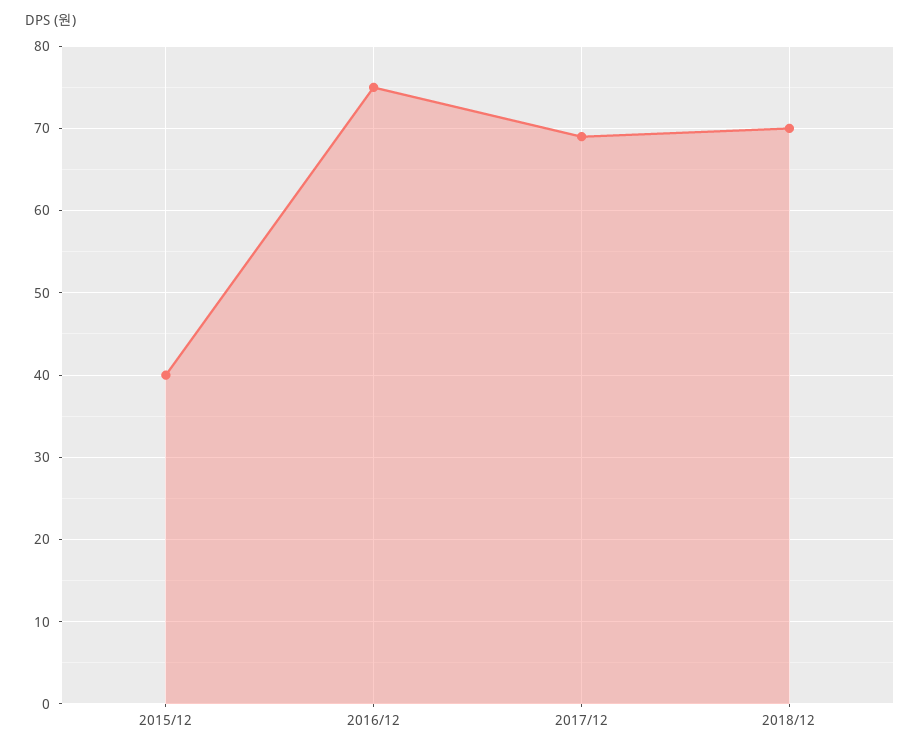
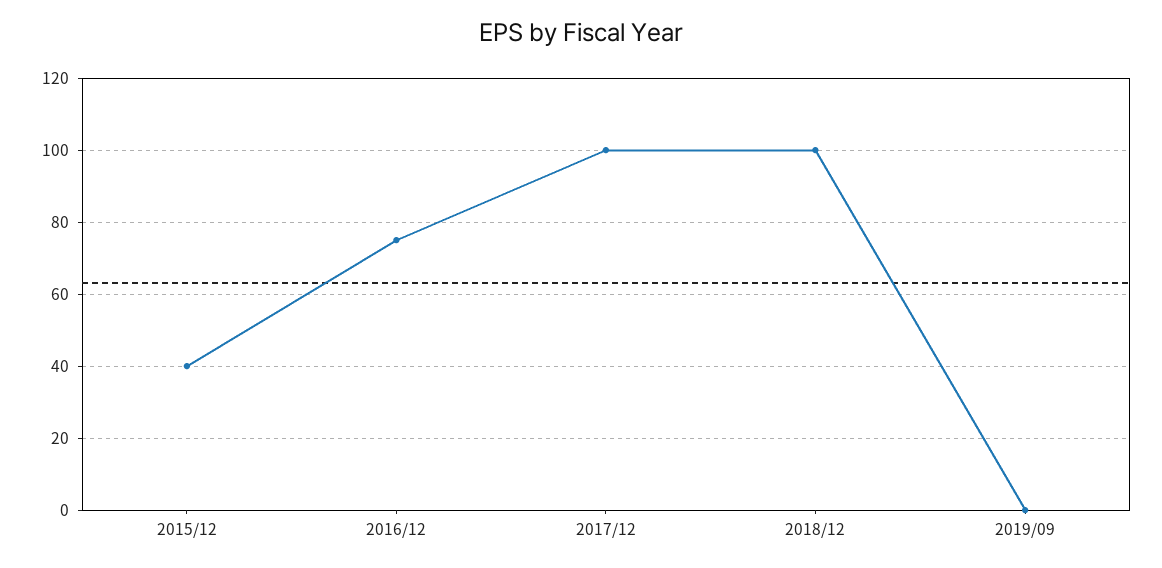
2017/12: 69 -> 100
2018/12: 70 -> 100
2019/09: none -> 0

